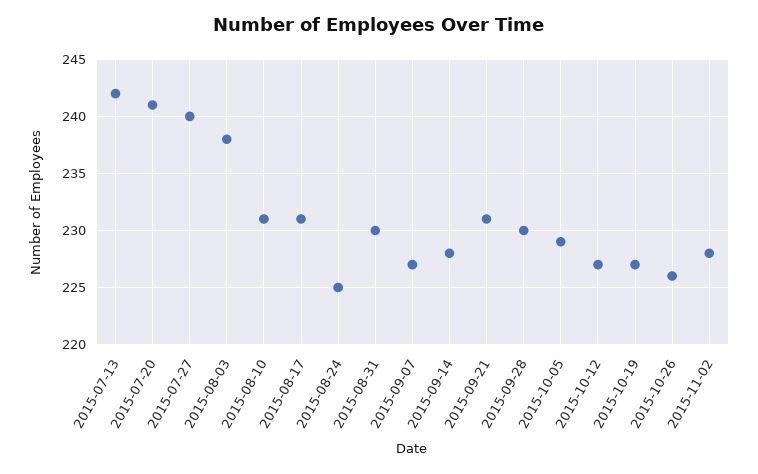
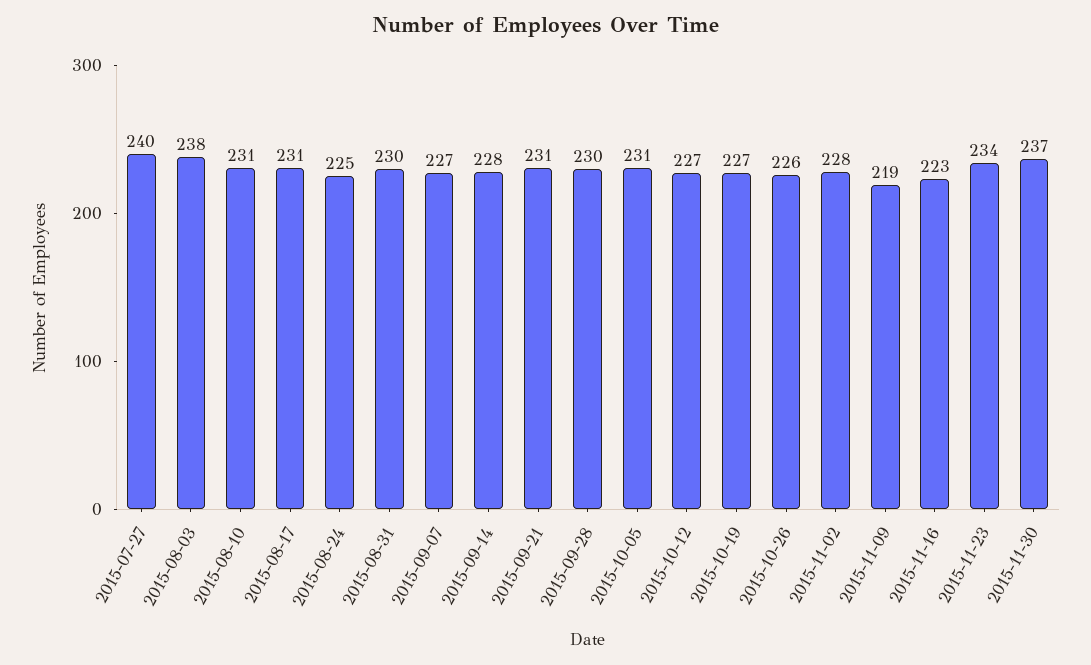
2015-07-13: 242 -> none
2015-07-20: 241 -> none
2015-10-05: 229 -> 231
2015-11-09: none -> 219
2015-11-16: none -> 223
2015-11-23: none -> 234
2015-11-30: none -> 237

